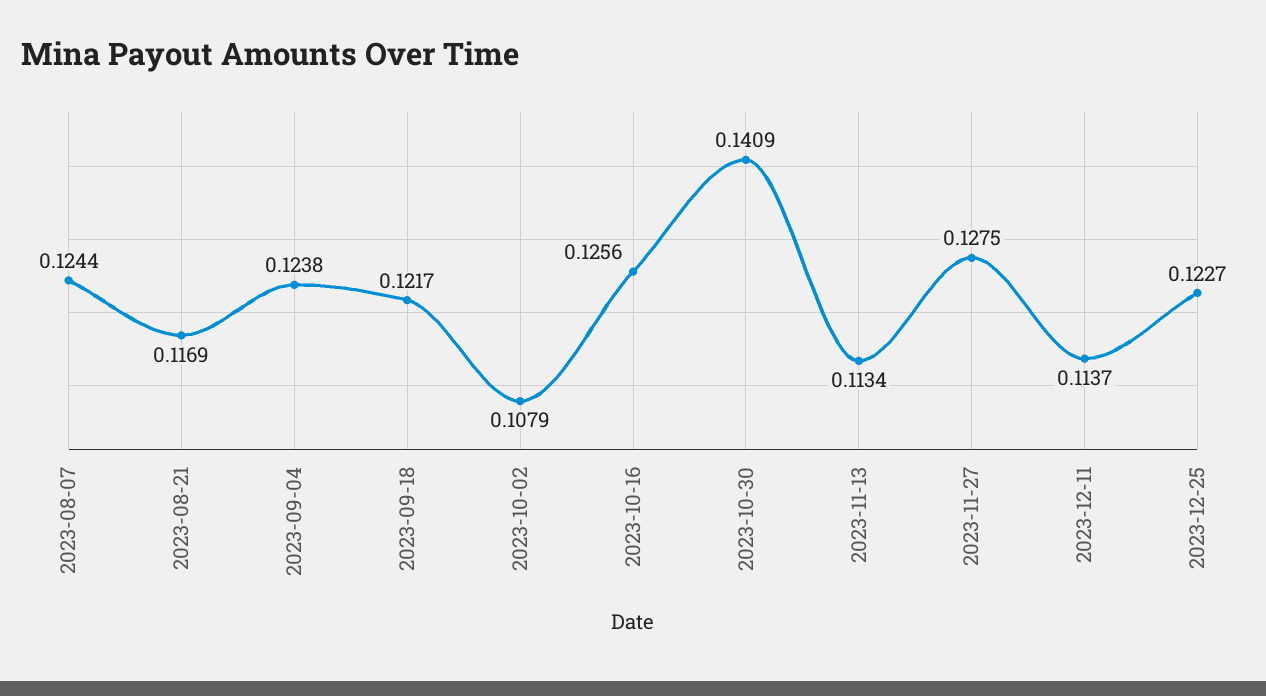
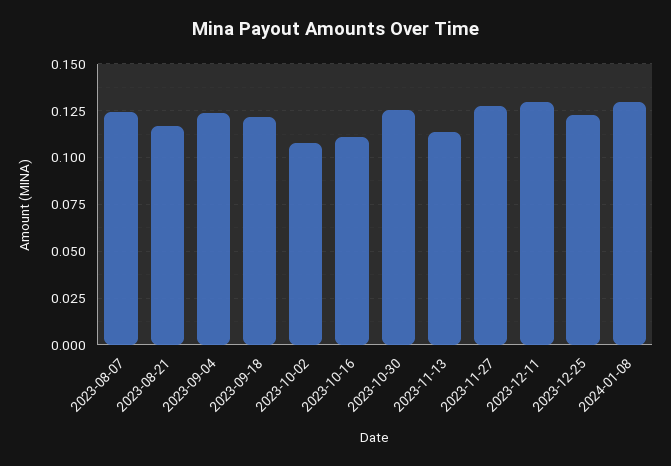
2023-10-16: 0.1256 -> 0.11
2023-10-30: 0.1409 -> 0.125
2023-12-11: 0.1137 -> 0.13
2024-01-08: none -> 0.13

